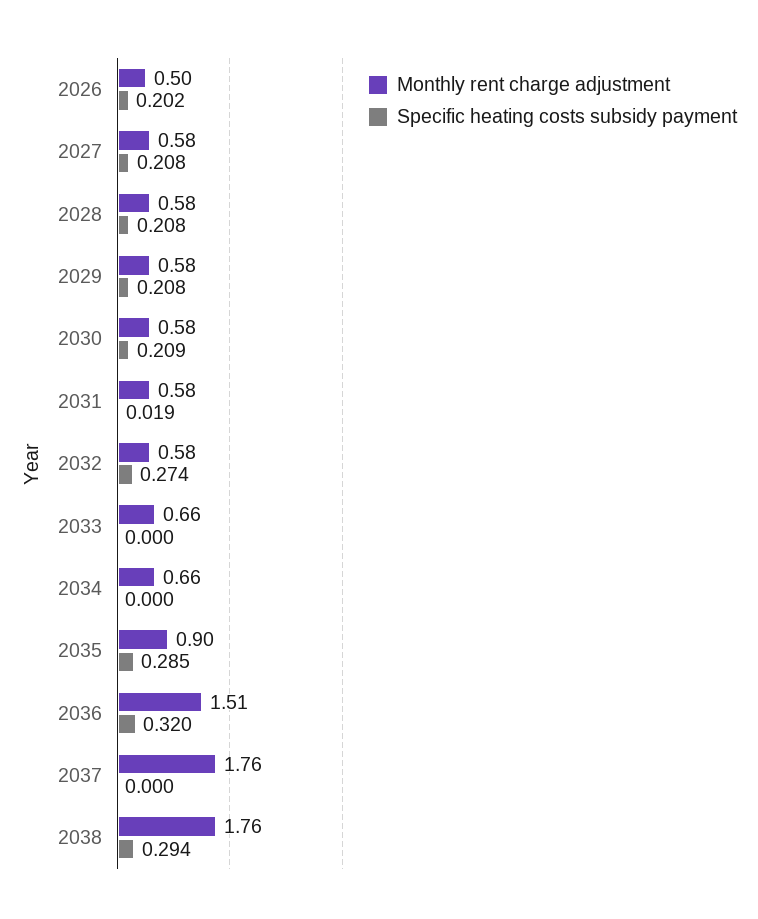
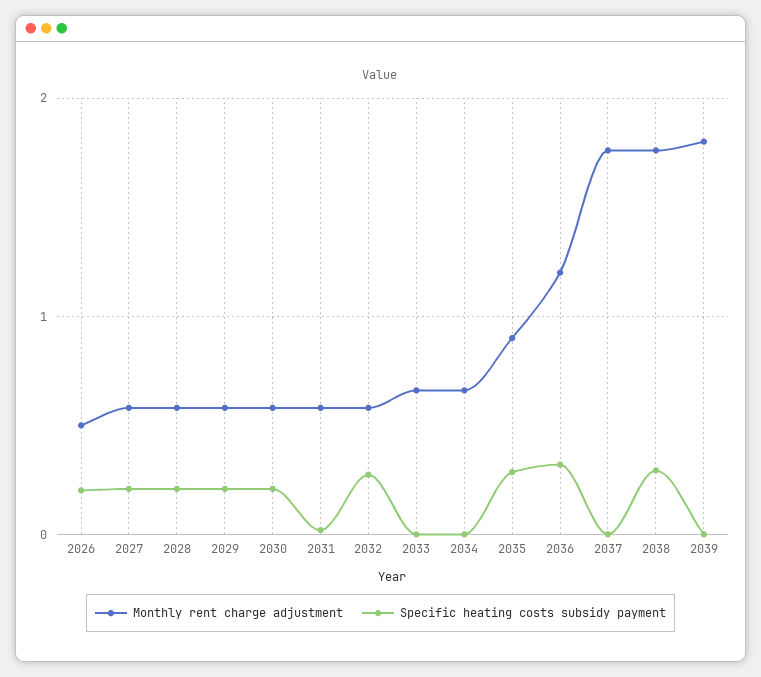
Monthly rent charge adjustment, 2036: 1.51 -> 1.2
Monthly rent charge adjustment, 2039: none -> 1.8
Specific heating costs subsidy payment, 2039: none -> 0

